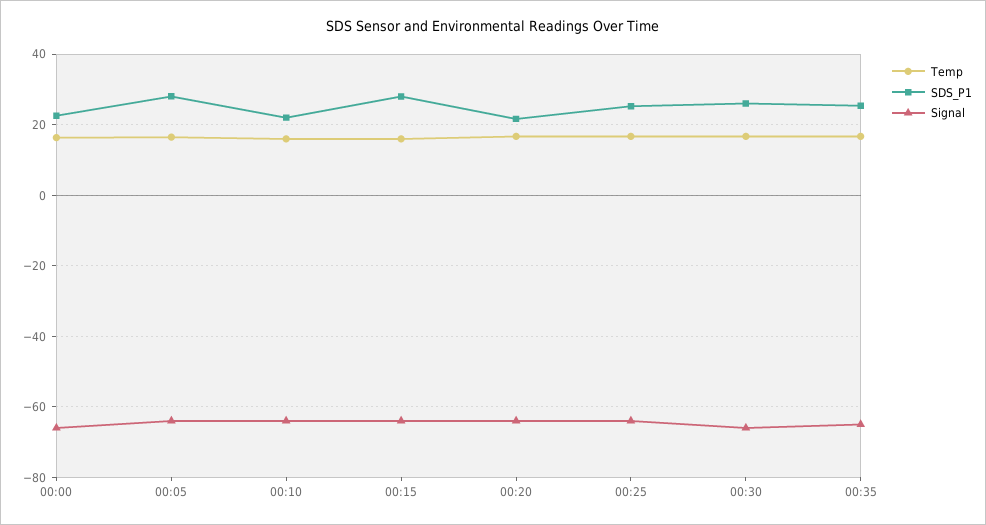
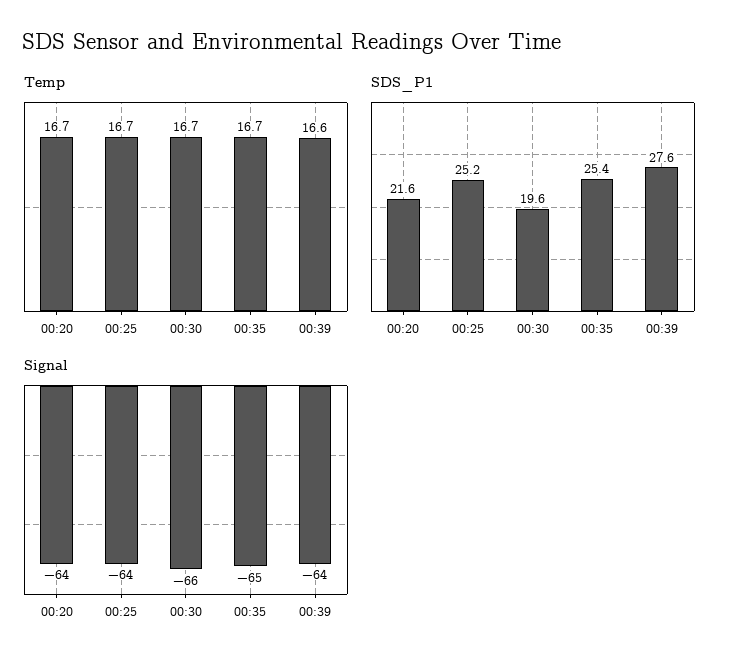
Temp, 00:00: 16 -> none
SDS_P1, 00:00: 22 -> none
Signal, 00:00: -66 -> none
Temp, 00:05: 16 -> none
SDS_P1, 00:05: 28 -> none
Signal, 00:05: -64 -> none
Temp, 00:10: 16 -> none
SDS_P1, 00:10: 22 -> none
Signal, 00:10: -64 -> none
Temp, 00:15: 16 -> none
SDS_P1, 00:15: 28 -> none
Signal, 00:15: -64 -> none
SDS_P1, 00:30: 26 -> 19.6
Temp, 00:39: none -> 16.6
SDS_P1, 00:39: none -> 27.6
Signal, 00:39: none -> -64

